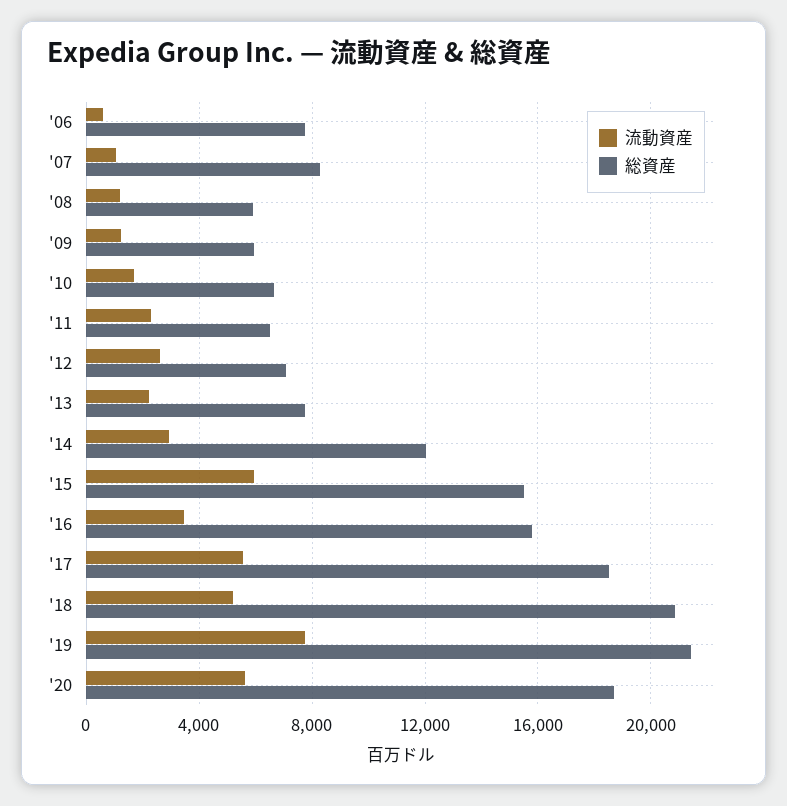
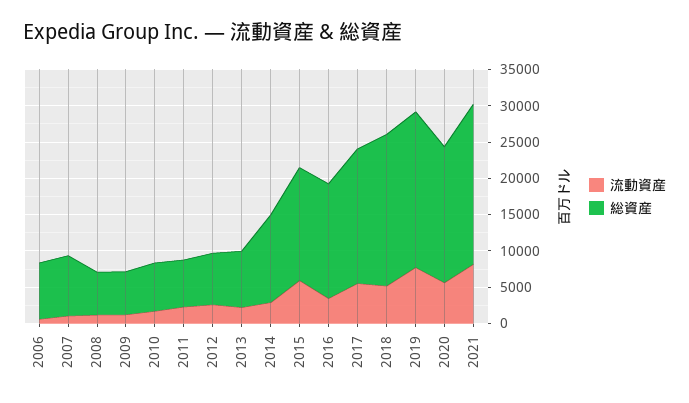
流動資産, 2021: none -> 7500
総資産, 2021: none -> 22500

